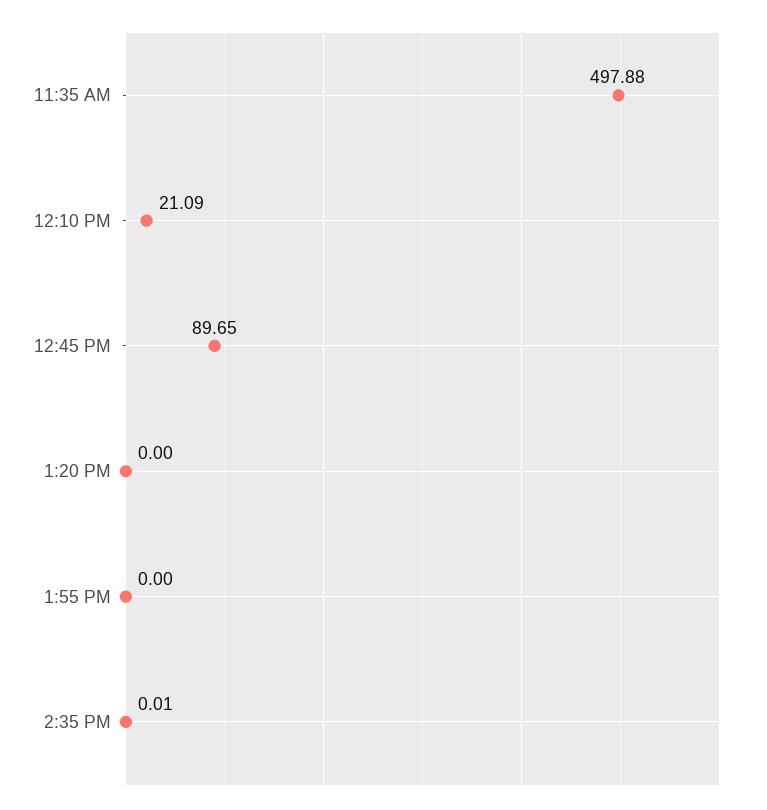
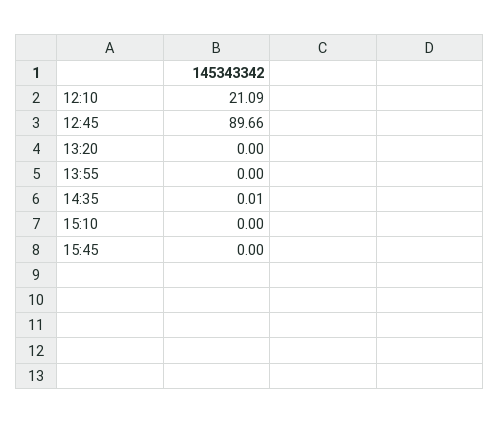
11:35 AM: 497.88 -> none
12:45 PM: 89.65 -> 89.66
15:10: none -> 0
15:45: none -> 0

